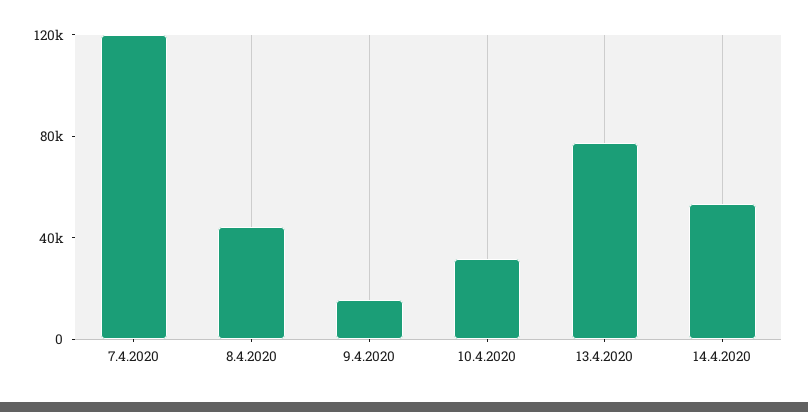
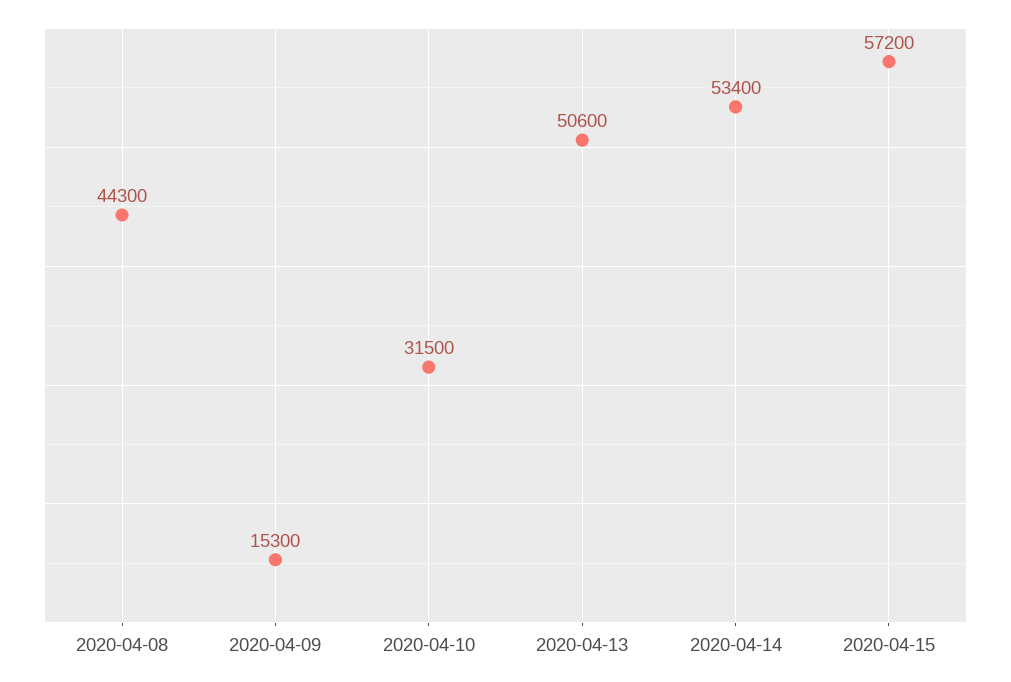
7.4.2020: 120000 -> none
13.4.2020: 80000 -> 50600
2020-04-15: none -> 57200

